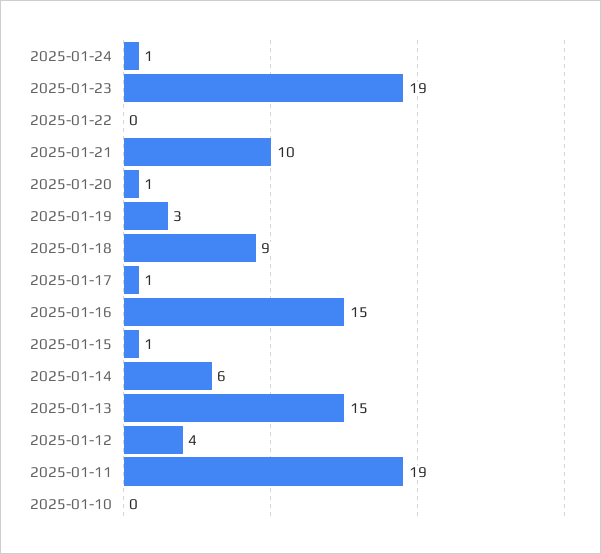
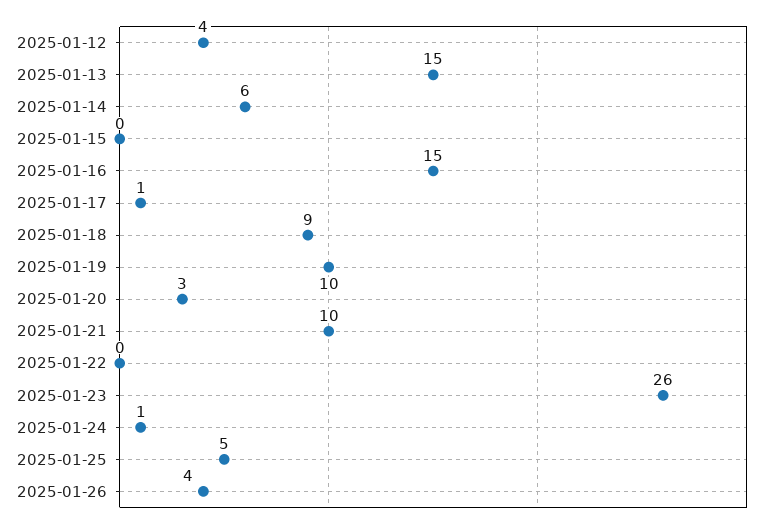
2025-01-23: 19 -> 26
2025-01-20: 1 -> 3
2025-01-19: 3 -> 10
2025-01-15: 1 -> 0
2025-01-11: 19 -> none
2025-01-10: 0 -> none
2025-01-25: none -> 5
2025-01-26: none -> 4

